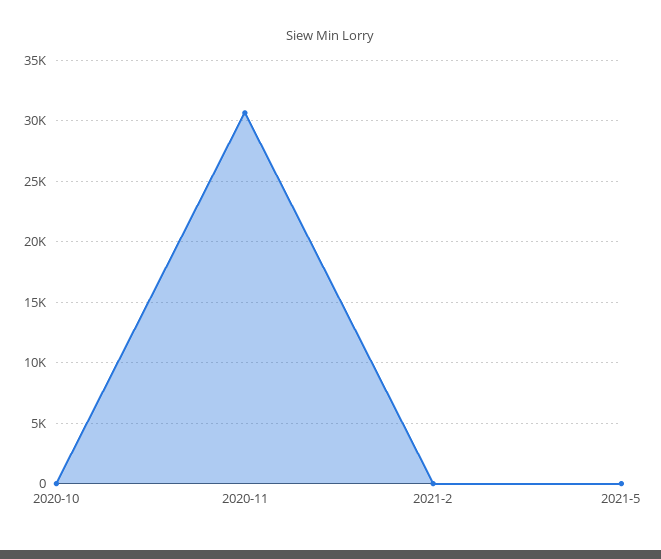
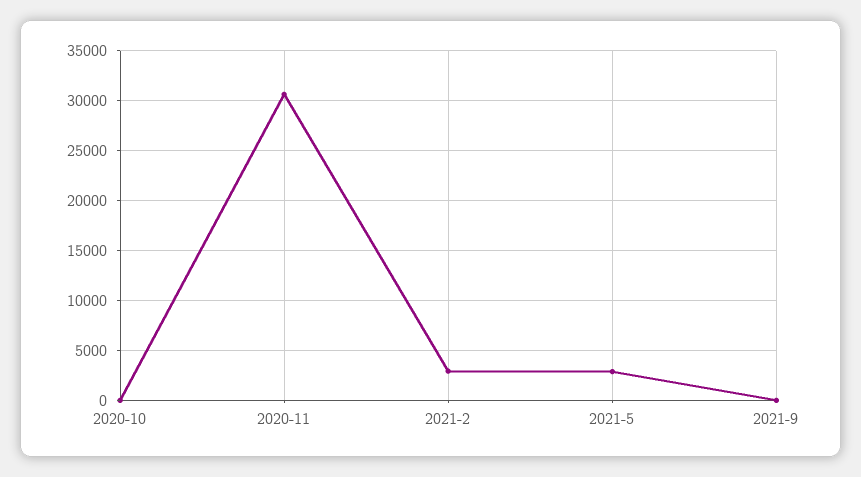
2021-2: 0 -> 3000
2021-5: 0 -> 3000
2021-9: none -> 0

